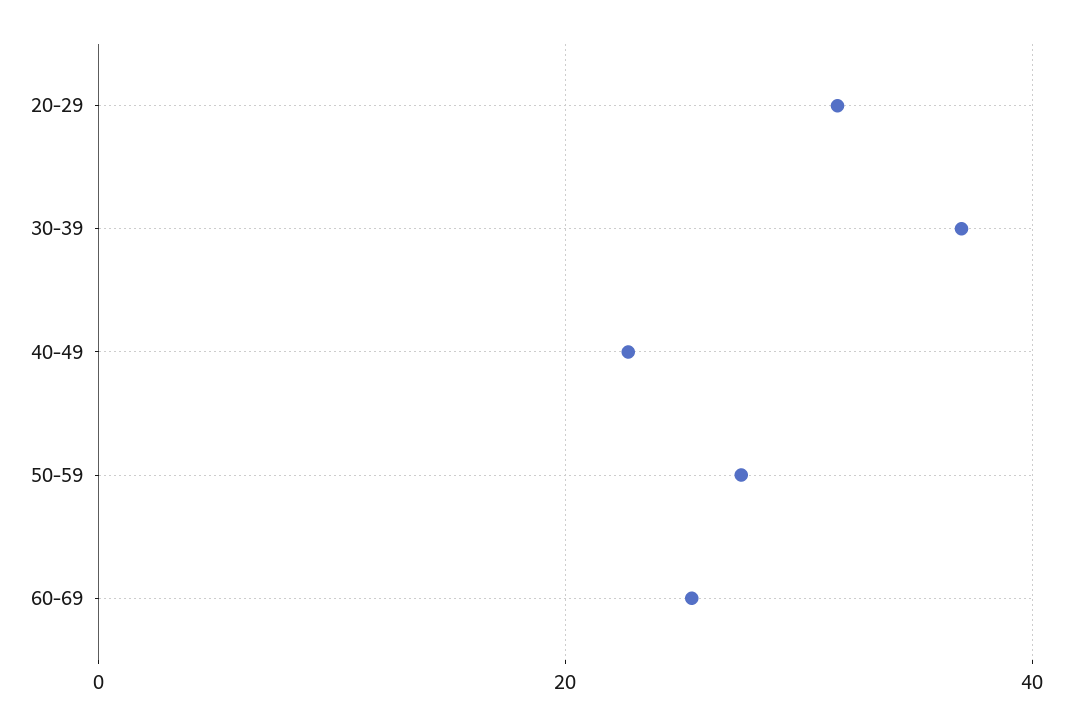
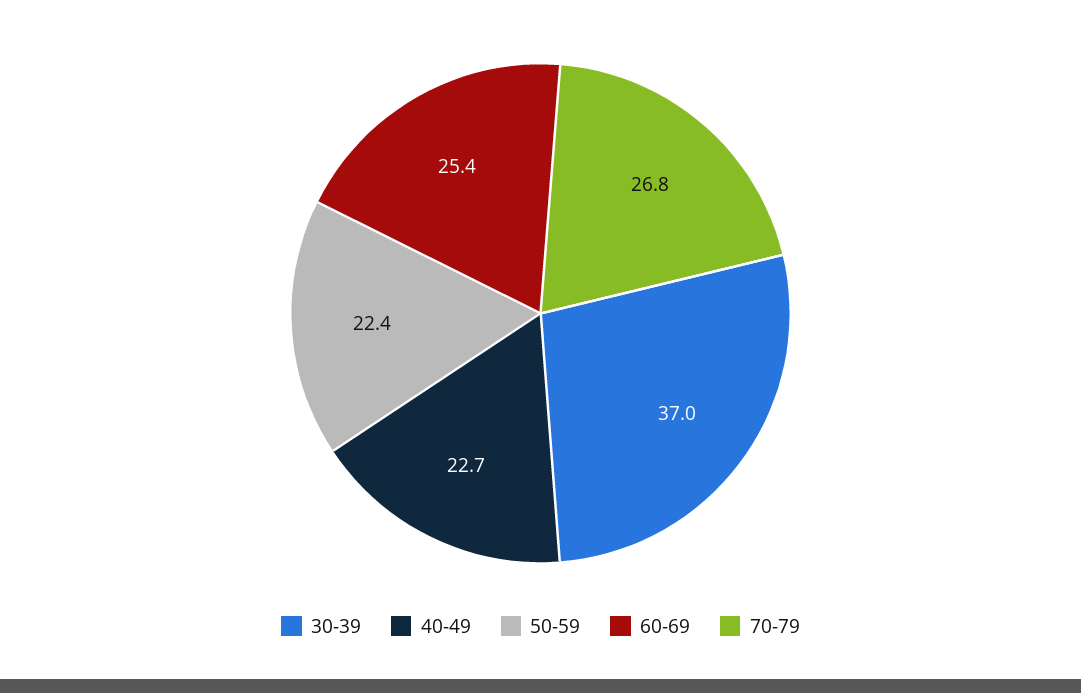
20-29: 32 -> none
50-59: 28 -> 22.4
70-79: none -> 26.8

